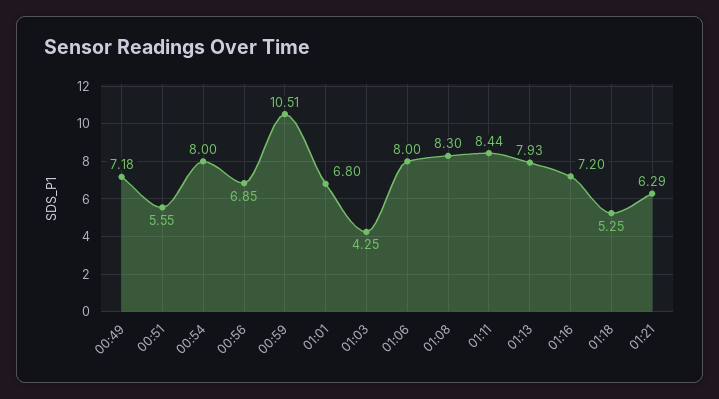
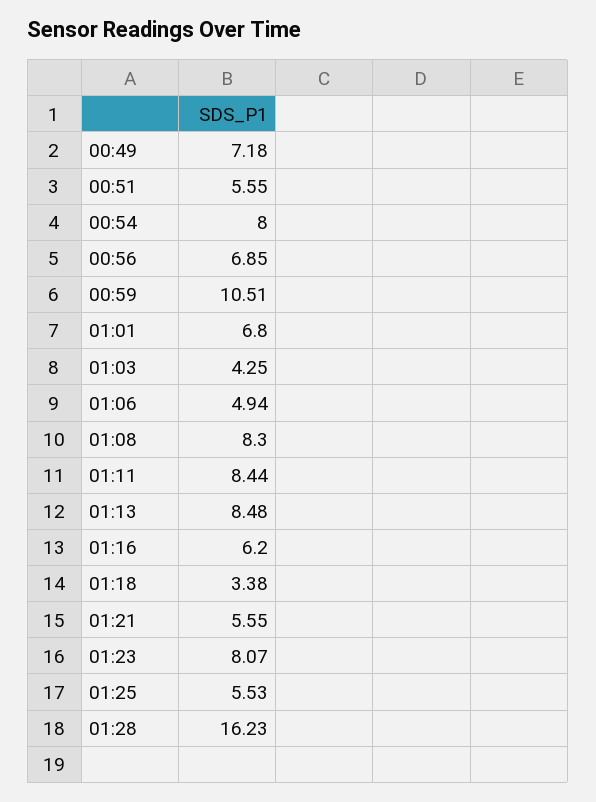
01:06: 8 -> 4.94
01:13: 7.93 -> 8.48
01:16: 7.2 -> 6.2
01:18: 5.25 -> 3.38
01:21: 6.29 -> 5.55
01:23: none -> 8.07
01:25: none -> 5.53
01:28: none -> 16.23

